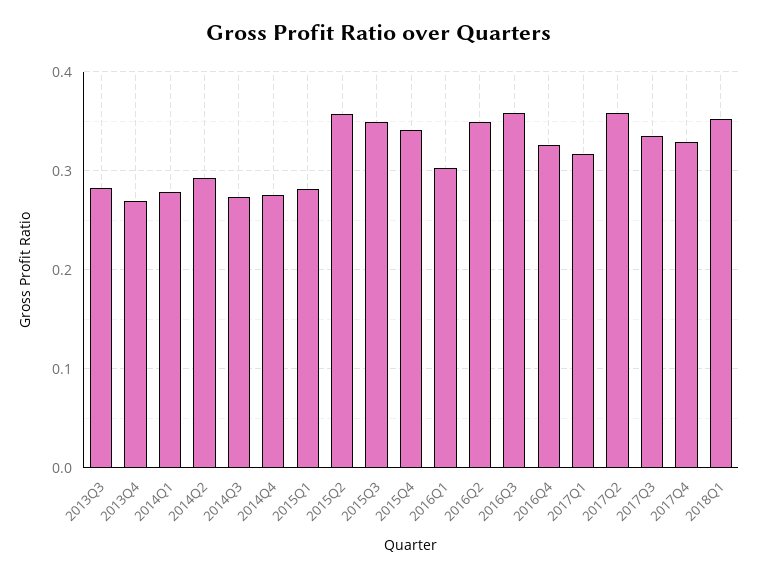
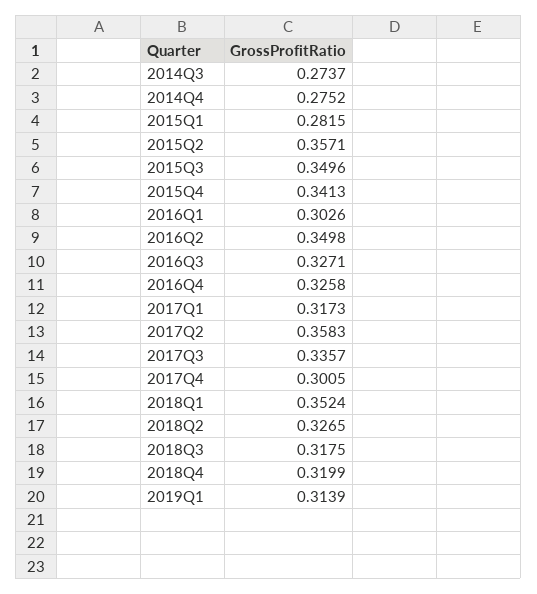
2013Q3: 0.28 -> none
2013Q4: 0.27 -> none
2014Q1: 0.28 -> none
2014Q2: 0.29 -> none
2016Q3: 0.36 -> 0.3271
2017Q4: 0.33 -> 0.3005
2018Q2: none -> 0.3265
2018Q3: none -> 0.3175
2018Q4: none -> 0.3199
2019Q1: none -> 0.3139

